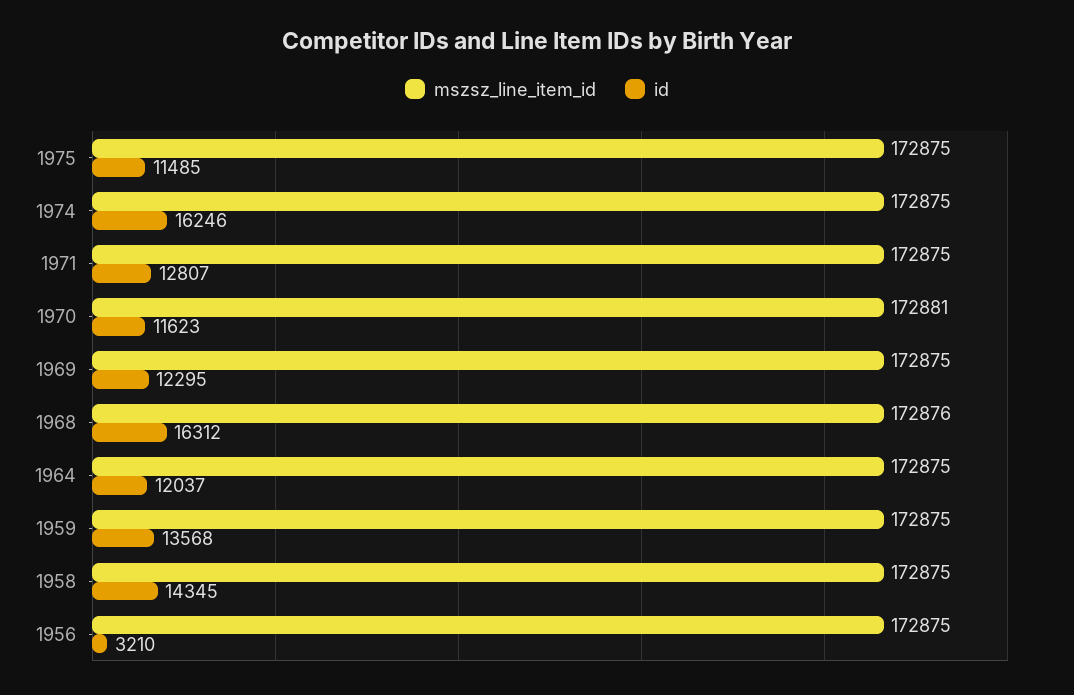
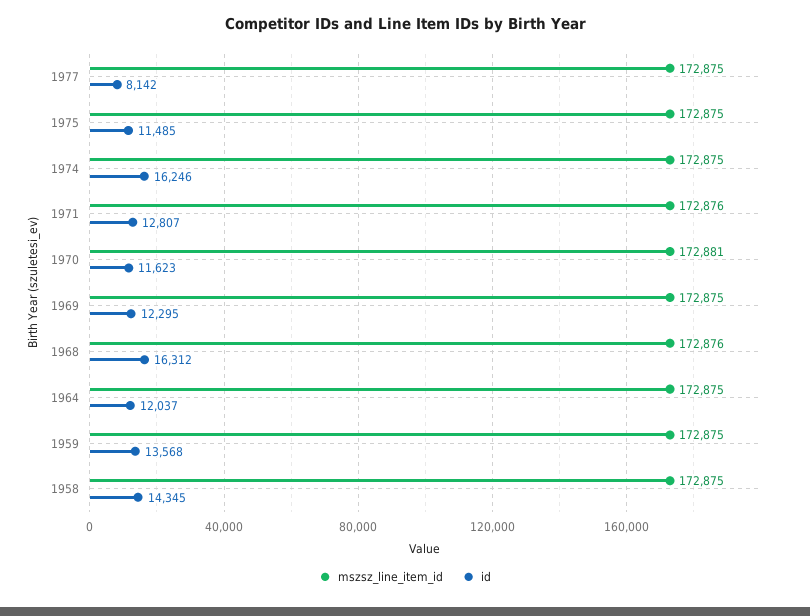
mszsz_line_item_id, 1971: 172875 -> 172876
mszsz_line_item_id, 1956: 172875 -> none
id, 1956: 3210 -> none
mszsz_line_item_id, 1977: none -> 172875
id, 1977: none -> 8142

